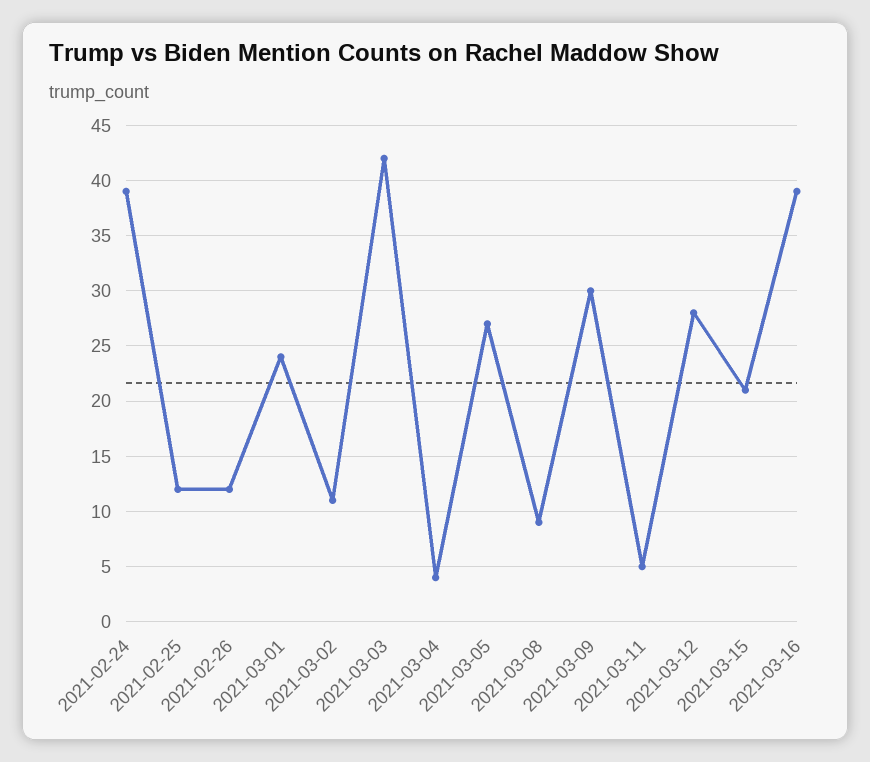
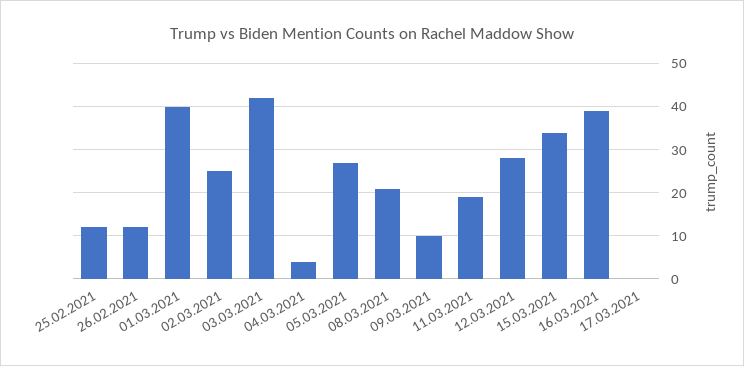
2021-02-24: 39 -> none
2021-03-01: 24 -> 40
2021-03-02: 11 -> 25
2021-03-08: 9 -> 20
2021-03-09: 30 -> 10
2021-03-11: 5 -> 20
2021-03-15: 21 -> 35
17.03.2021: none -> 0

